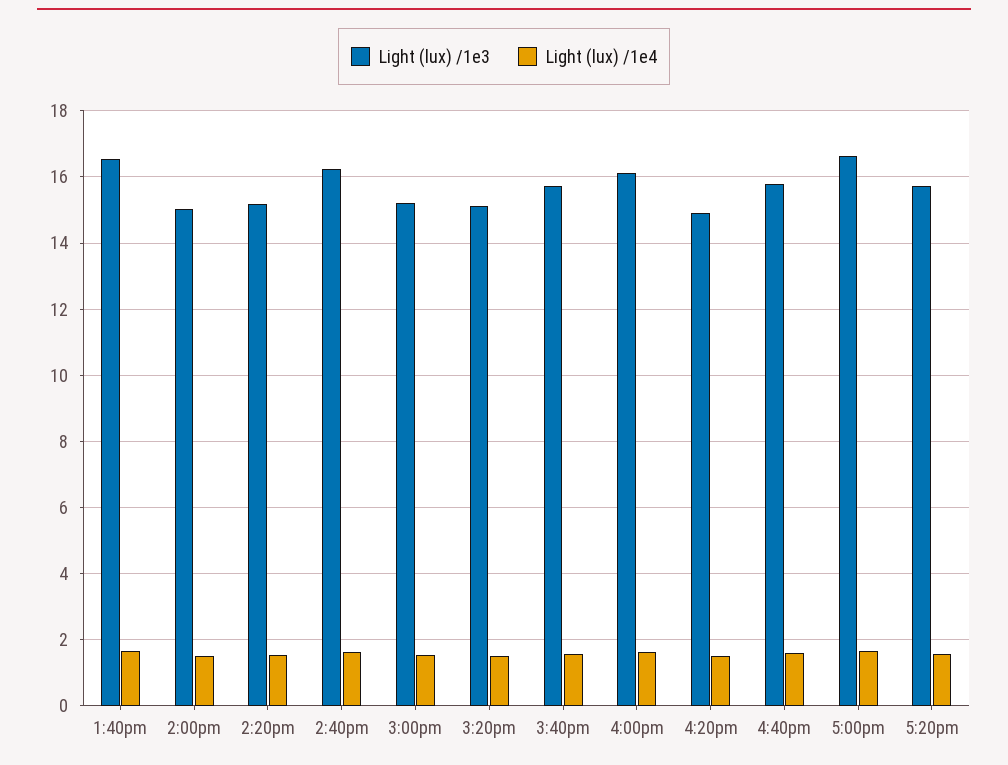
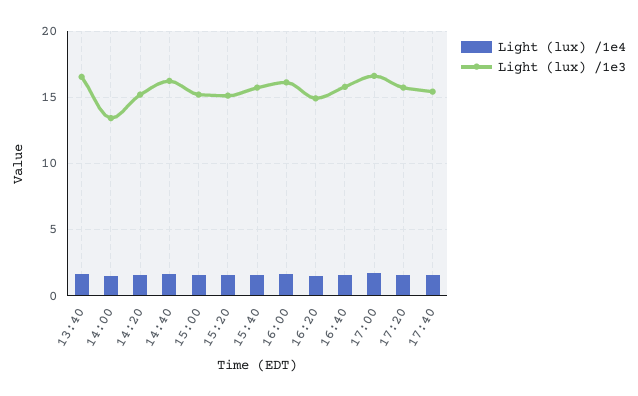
Light (lux) /1e3, 2:00pm: 15 -> 13.5
Light (lux) /1e4, 17:40: none -> 1.5
Light (lux) /1e3, 17:40: none -> 15.5

